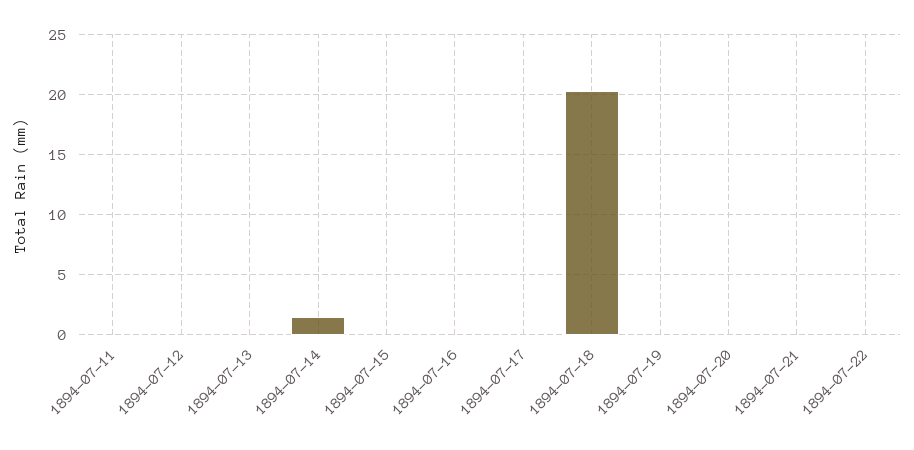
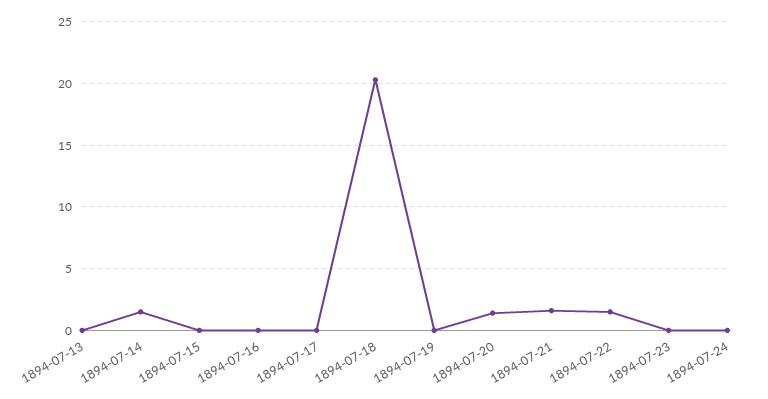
1894-07-11: 0 -> none
1894-07-12: 0 -> none
1894-07-20: 0 -> 1.5
1894-07-21: 0 -> 1.5
1894-07-22: 0 -> 1.5
1894-07-23: none -> 0
1894-07-24: none -> 0

